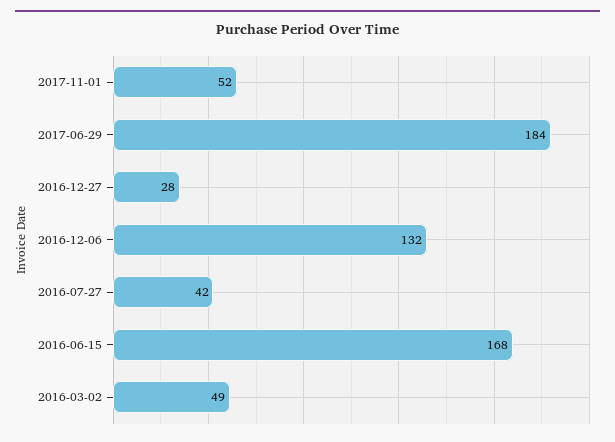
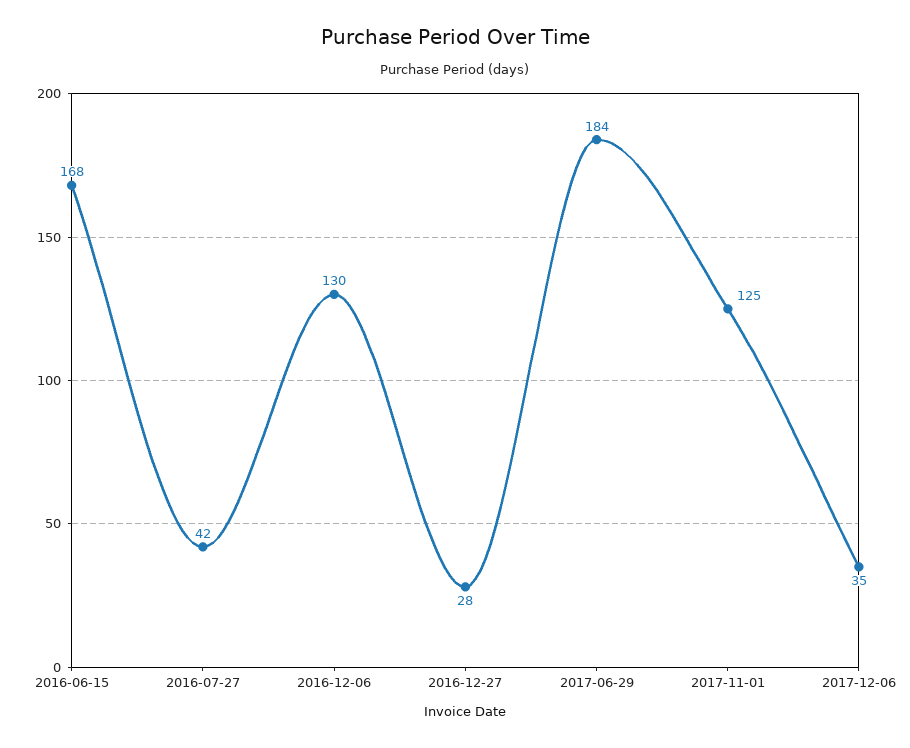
2017-11-01: 52 -> 125
2016-12-06: 132 -> 130
2016-03-02: 49 -> none
2017-12-06: none -> 35

